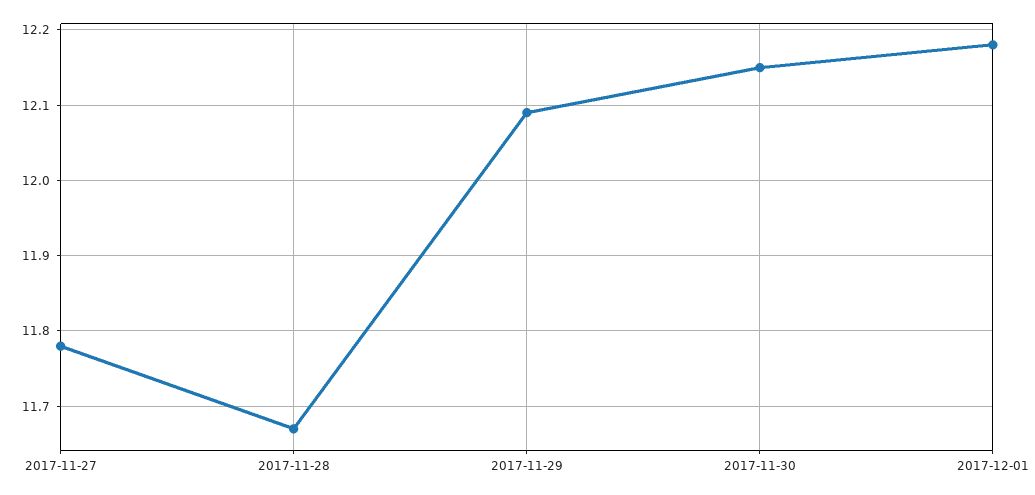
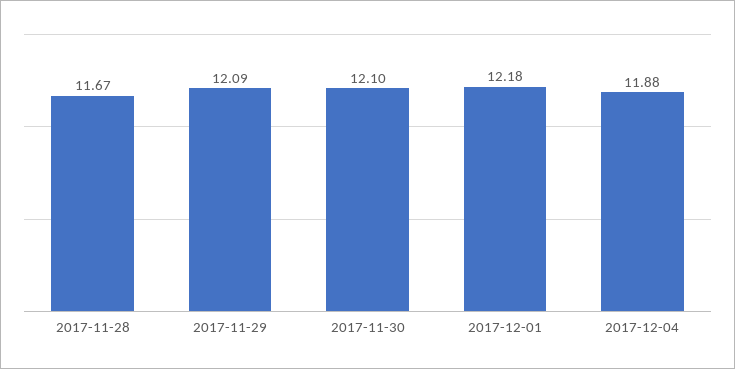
2017-11-27: 11.78 -> none
2017-11-30: 12.15 -> 12.1
2017-12-04: none -> 11.88

